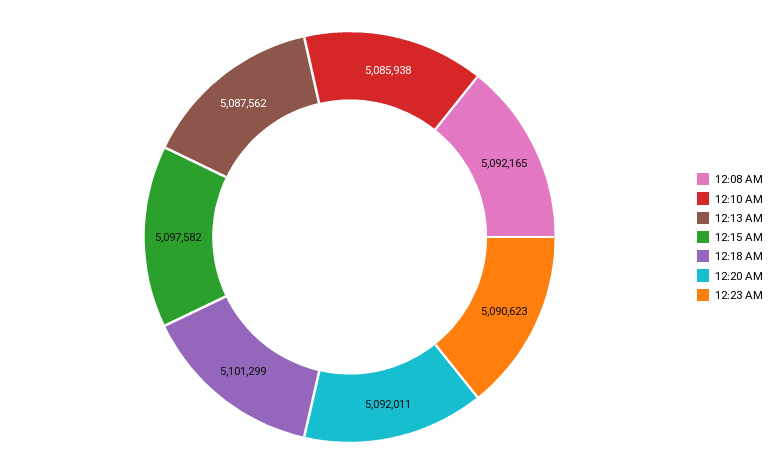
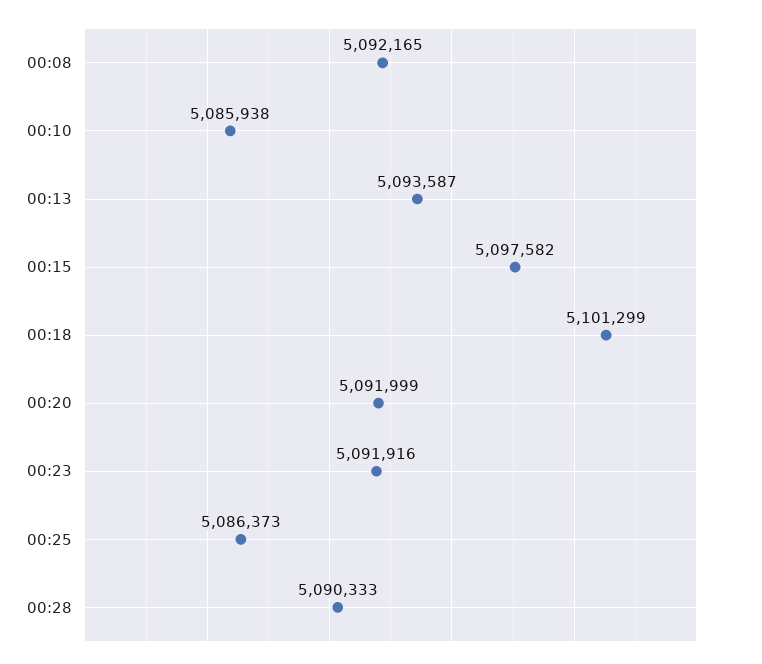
12:13 AM: 5087562 -> 5093587
12:20 AM: 5092011 -> 5091999
12:23 AM: 5090623 -> 5091916
00:25: none -> 5086373
00:28: none -> 5090333

